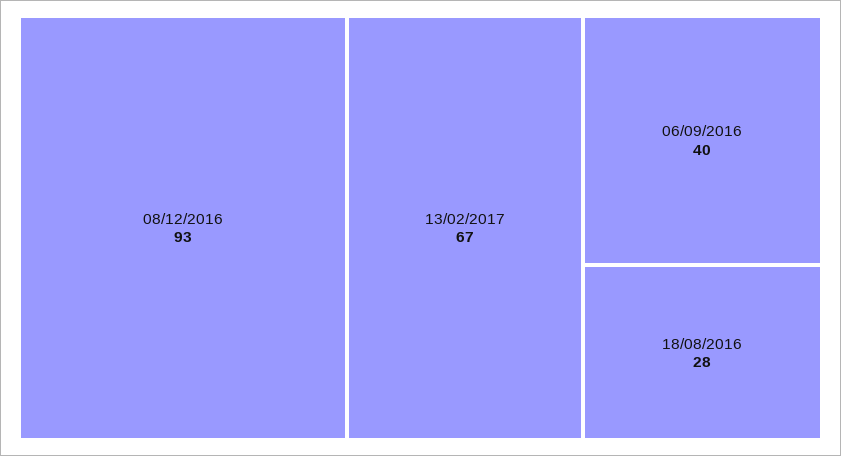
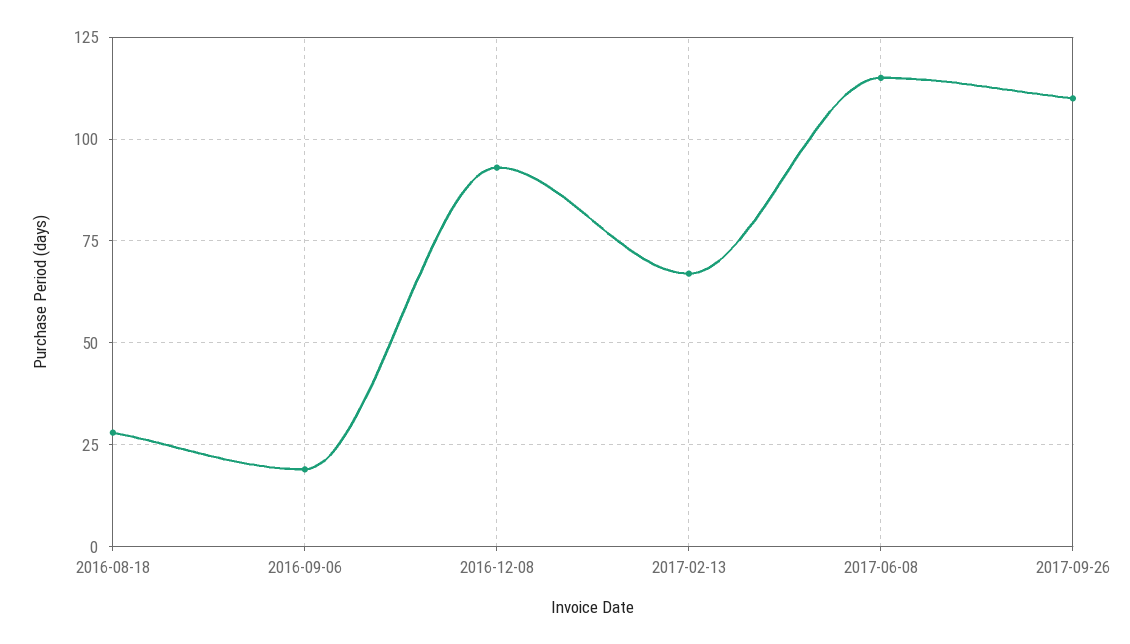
06/09/2016: 40 -> 20
2017-06-08: none -> 115
2017-09-26: none -> 110

